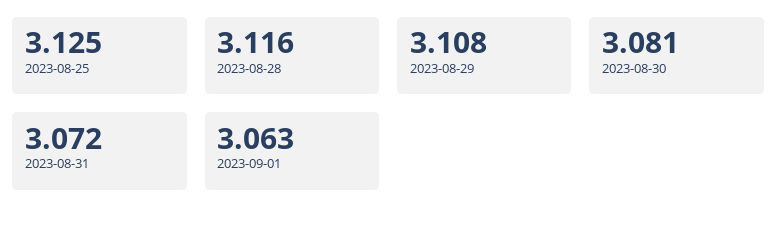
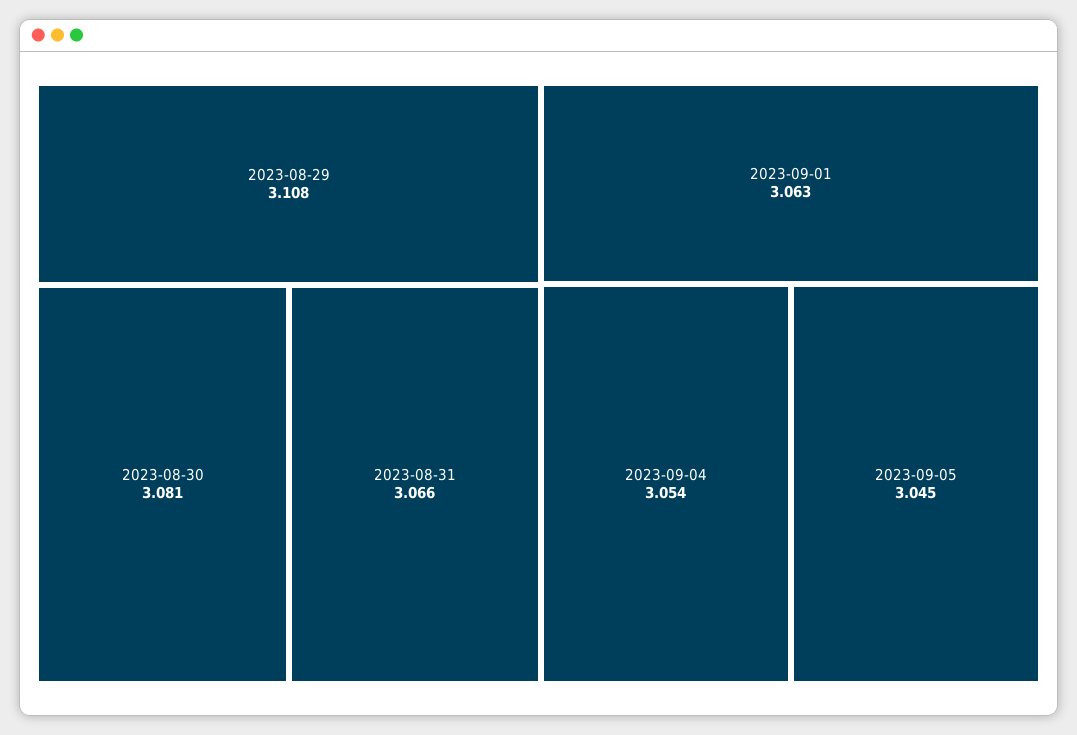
2023-08-25: 3.125 -> none
2023-08-28: 3.116 -> none
2023-08-31: 3.072 -> 3.066
2023-09-04: none -> 3.054
2023-09-05: none -> 3.045

